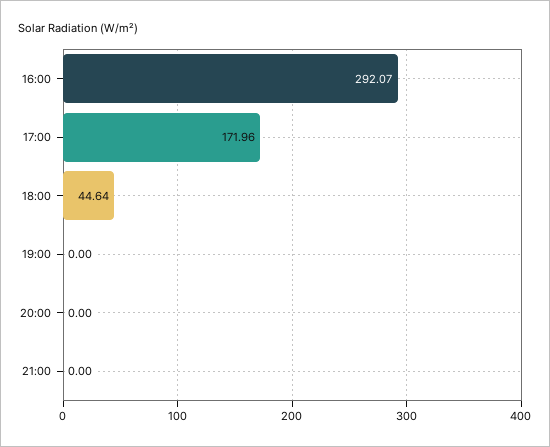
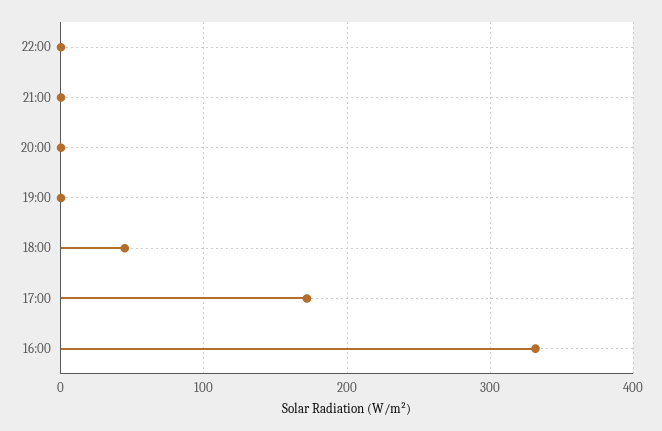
16:00: 292.07 -> 330
22:00: none -> 0

